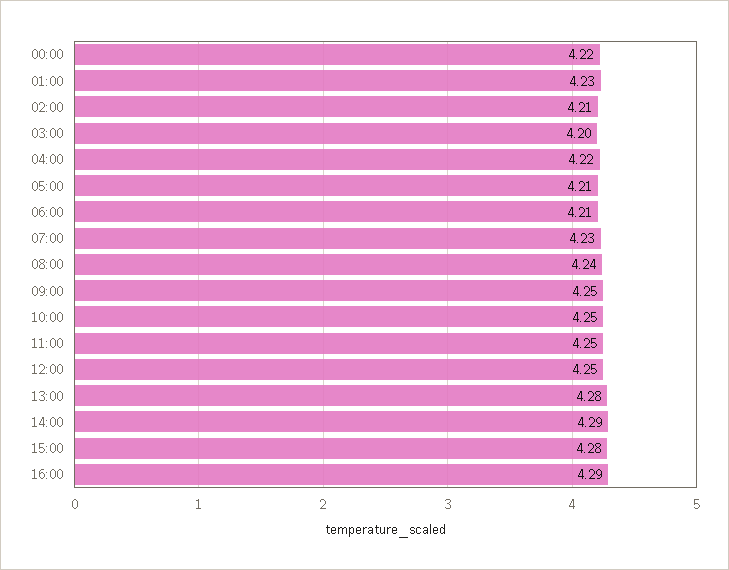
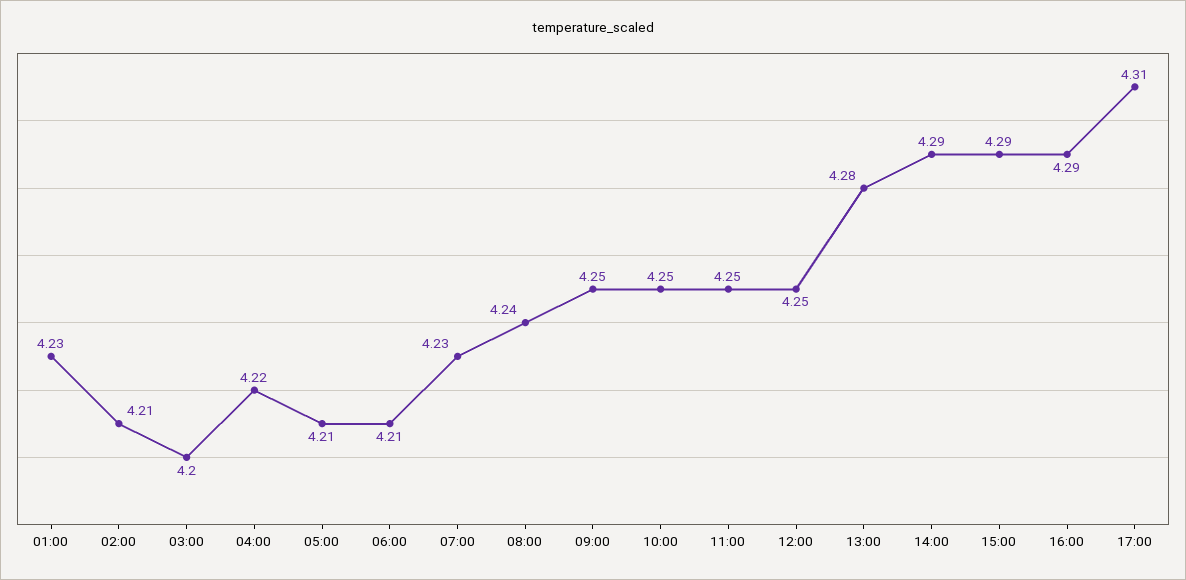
00:00: 4.22 -> none
15:00: 4.28 -> 4.29
17:00: none -> 4.31

